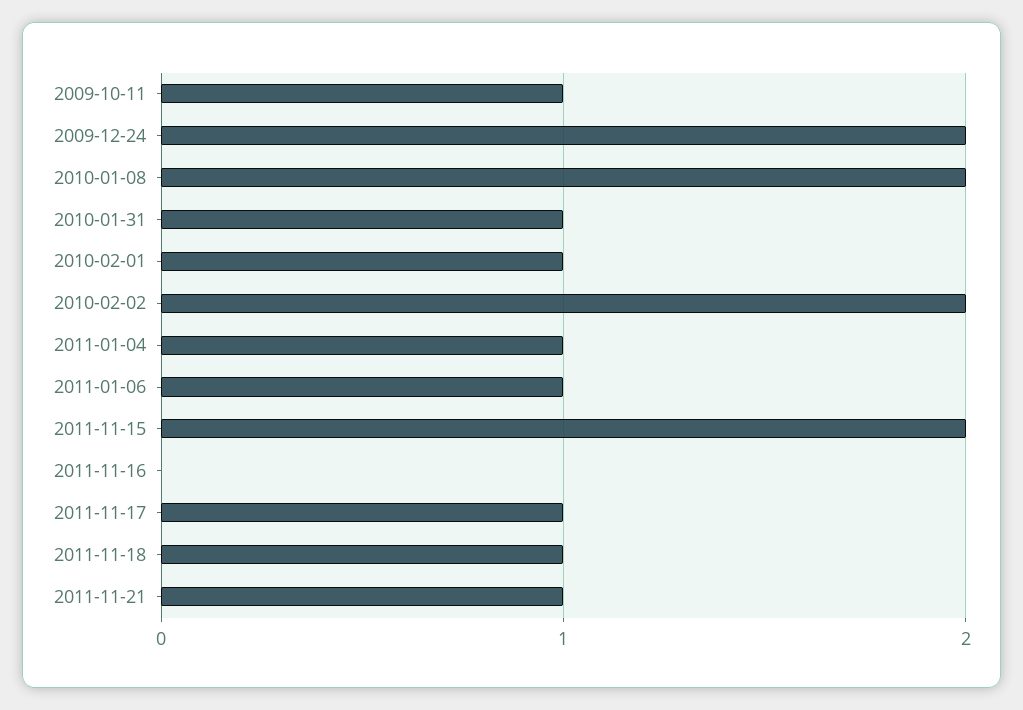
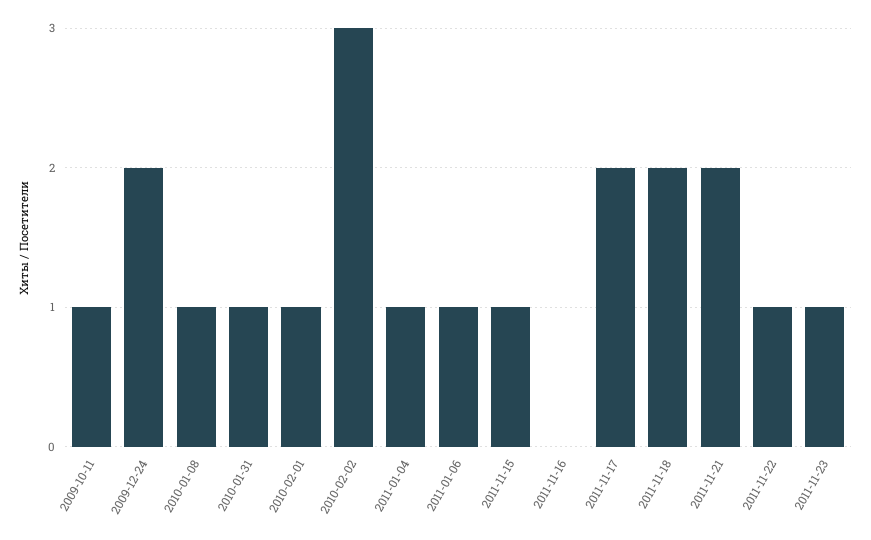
2010-01-08: 2 -> 1
2010-02-02: 2 -> 3
2011-11-15: 2 -> 1
2011-11-17: 1 -> 2
2011-11-18: 1 -> 2
2011-11-21: 1 -> 2
2011-11-22: none -> 1
2011-11-23: none -> 1

